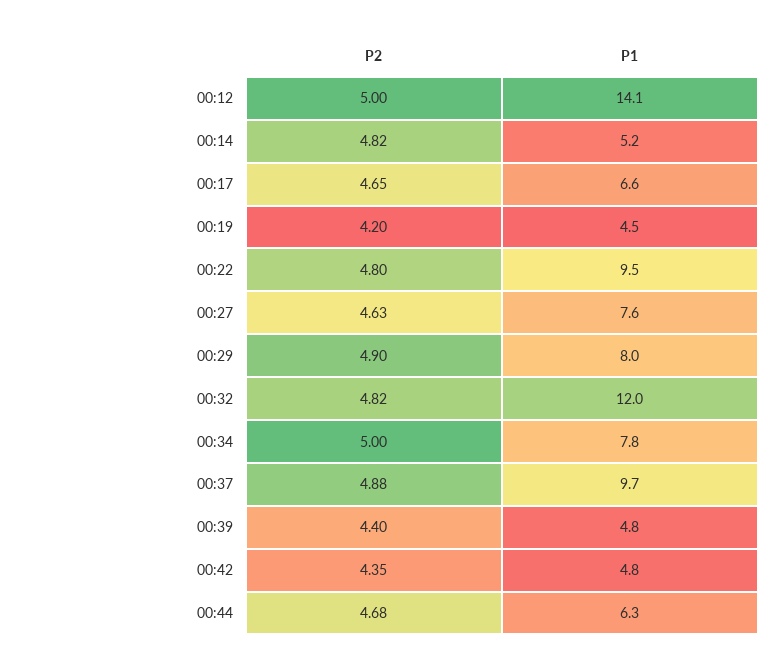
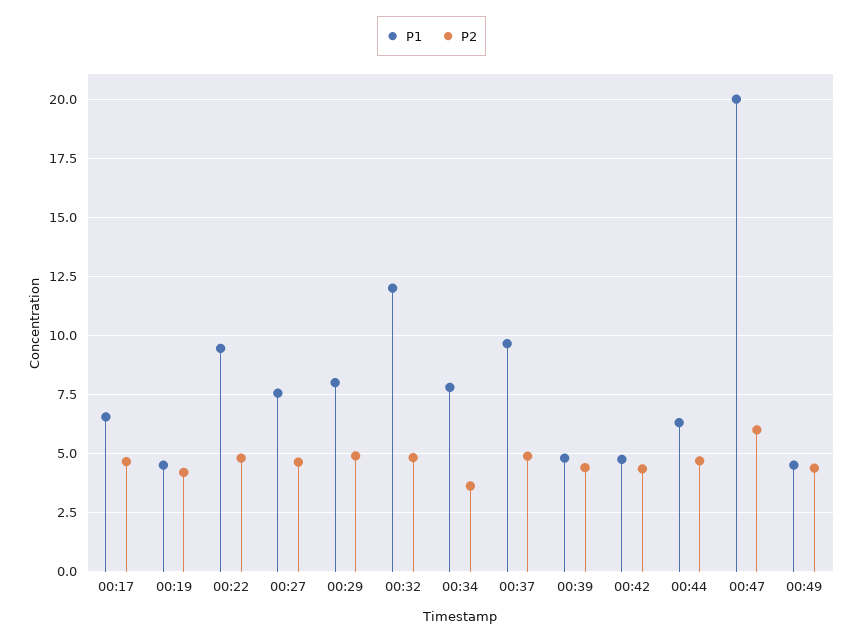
P2, 00:12: 5 -> none
P1, 00:12: 14.1 -> none
P2, 00:14: 4.82 -> none
P1, 00:14: 5.2 -> none
P2, 00:34: 5 -> 3.5
P1, 00:47: none -> 20
P2, 00:47: none -> 6
P1, 00:49: none -> 4.5
P2, 00:49: none -> 4.5

